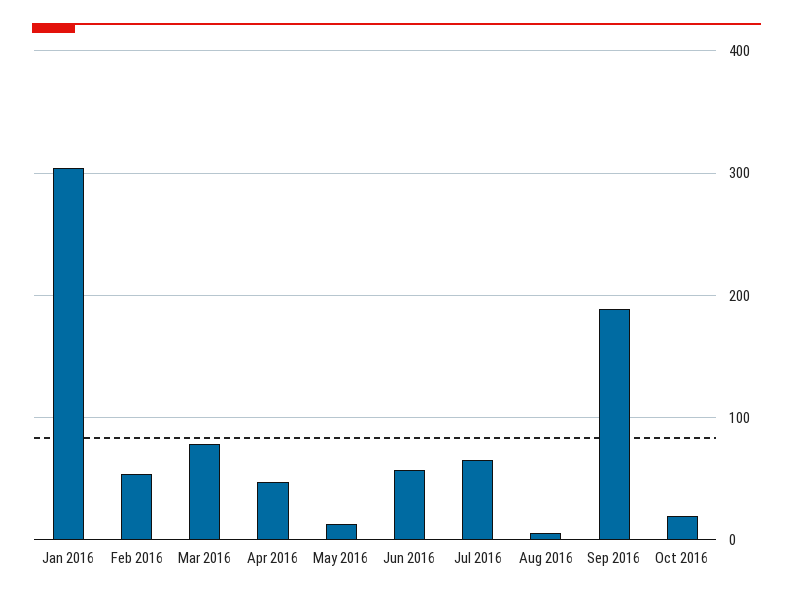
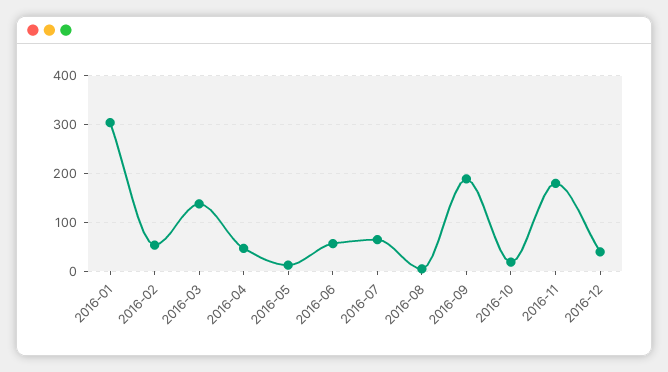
Mar 2016: 80 -> 140
2016-11: none -> 180
2016-12: none -> 40

